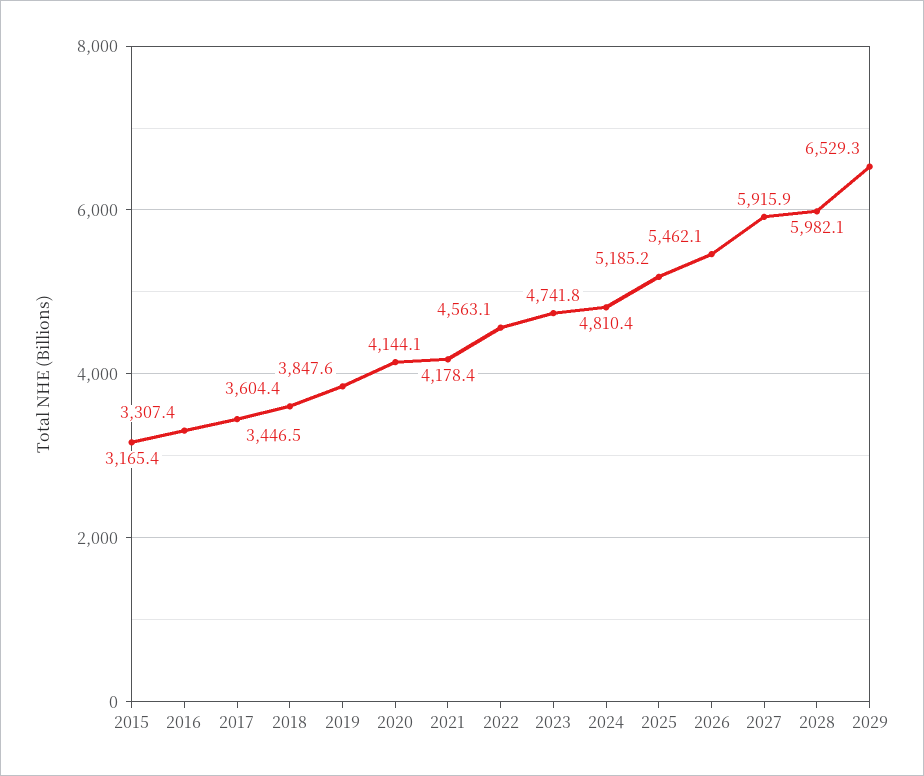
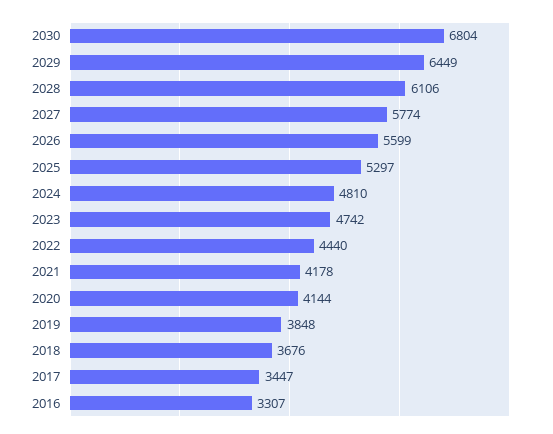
2015: 3165.4 -> none
2018: 3604.4 -> 3676
2022: 4563.1 -> 4440
2025: 5185.2 -> 5297
2026: 5462.1 -> 5599
2027: 5915.9 -> 5774
2028: 5982.1 -> 6106
2029: 6529.3 -> 6449
2030: none -> 6804

